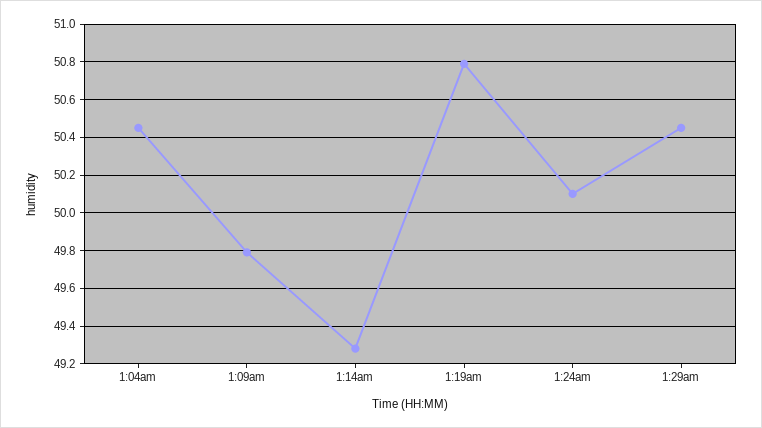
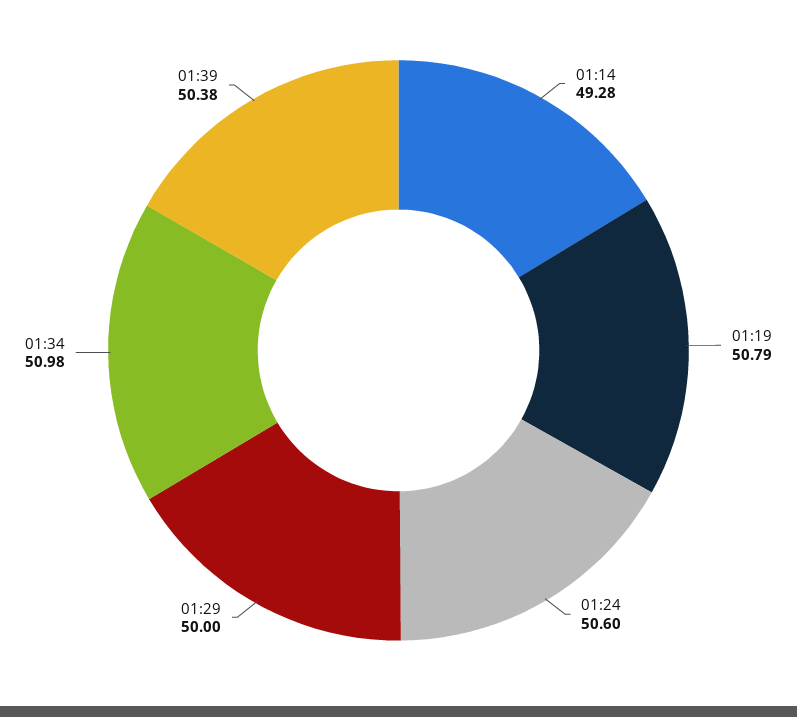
1:04am: 50.45 -> none
1:09am: 49.8 -> none
1:24am: 50.1 -> 50.6
1:29am: 50.45 -> 50
01:34: none -> 50.98
01:39: none -> 50.38

